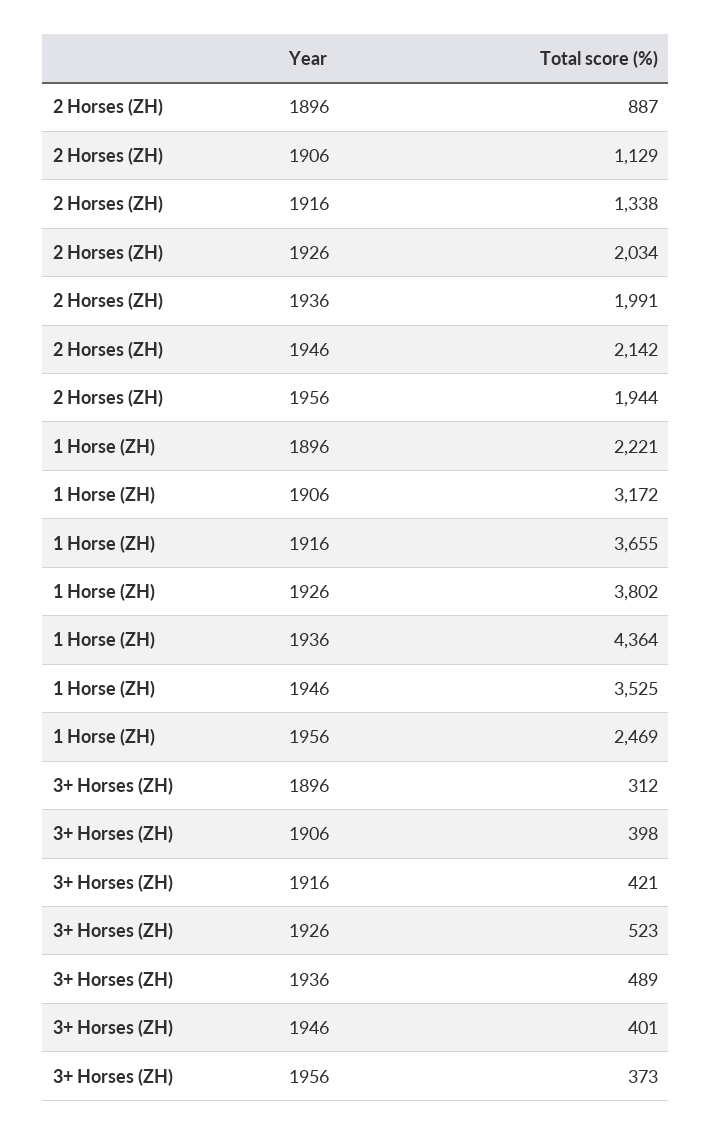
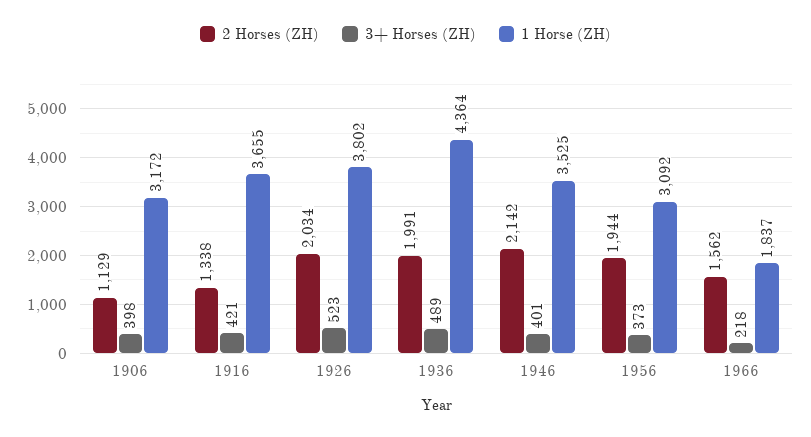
2 Horses (ZH), 1896: 887 -> none
1 Horse (ZH), 1896: 2221 -> none
1 Horse (ZH), 1956: 2469 -> 3092
3+ Horses (ZH), 1896: 312 -> none
2 Horses (ZH), 1966: none -> 1562
3+ Horses (ZH), 1966: none -> 218
1 Horse (ZH), 1966: none -> 1837

